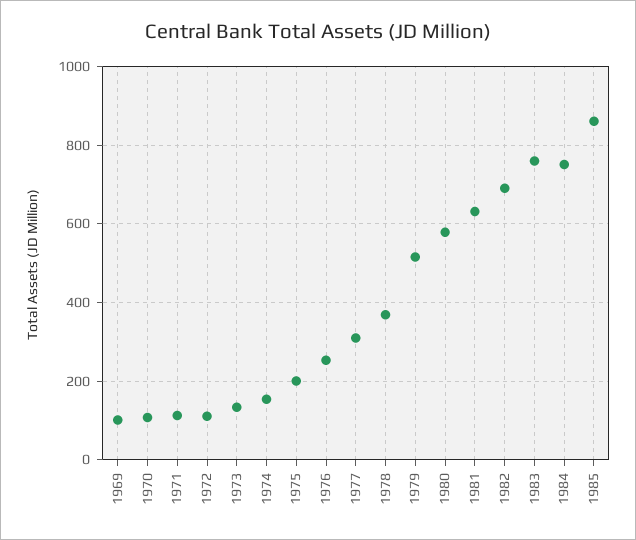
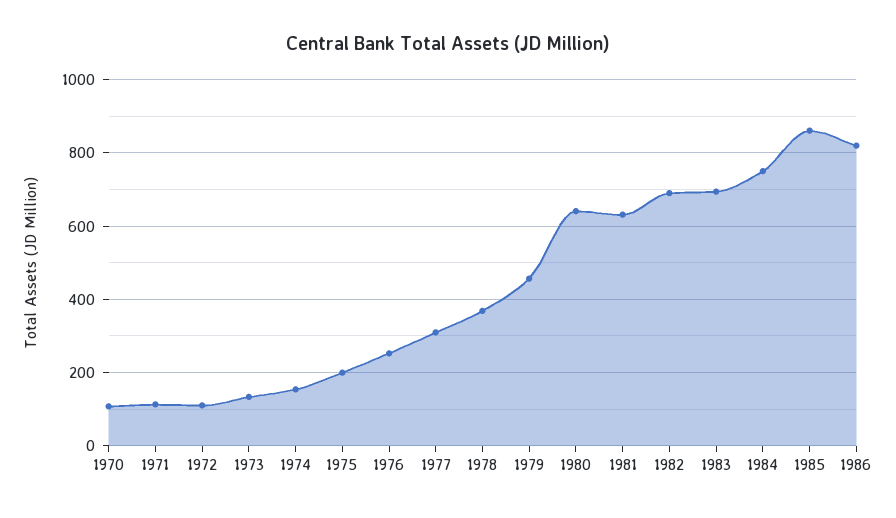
1969: 100 -> none
1979: 520 -> 460
1980: 580 -> 640
1983: 760 -> 700
1986: none -> 820

